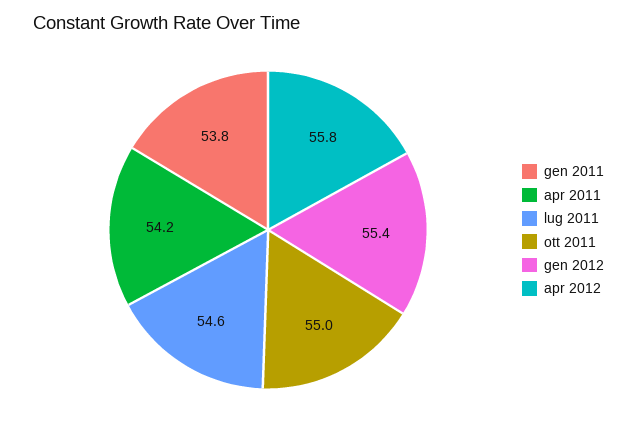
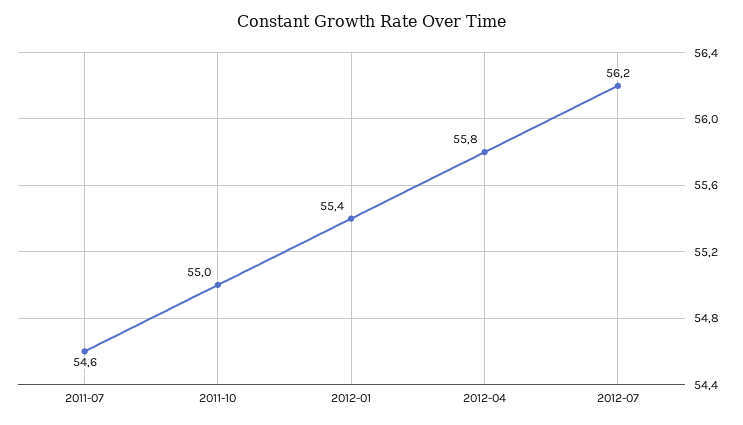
gen 2011: 53.8 -> none
apr 2011: 54.2 -> none
2012-07: none -> 56.2

